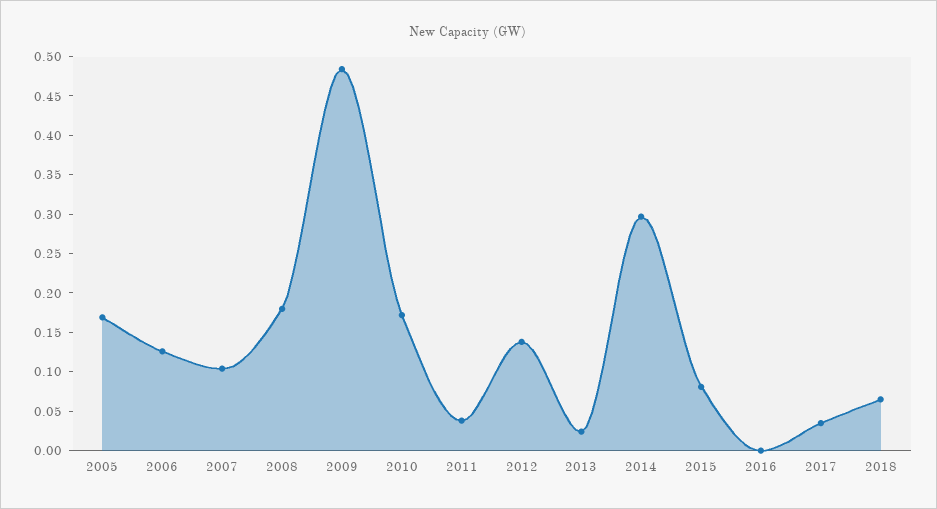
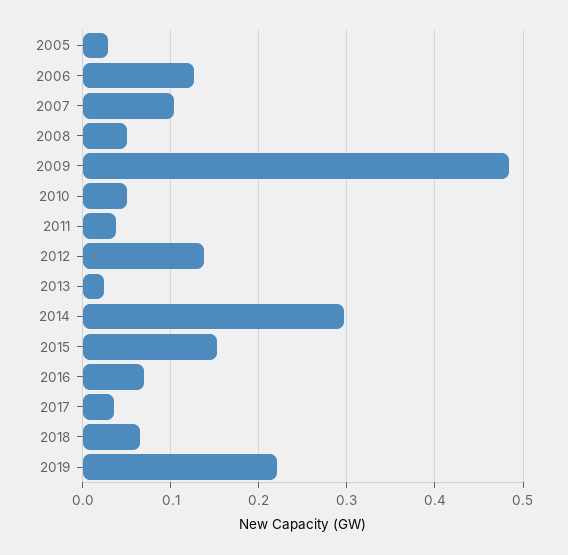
2005: 0.175 -> 0.03
2008: 0.175 -> 0.05
2010: 0.175 -> 0.05
2015: 0.075 -> 0.15
2016: 0 -> 0.07
2019: none -> 0.22

